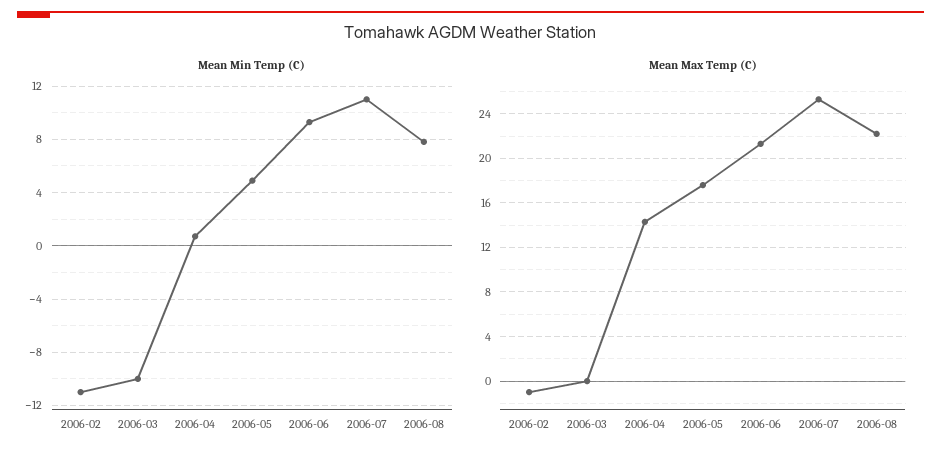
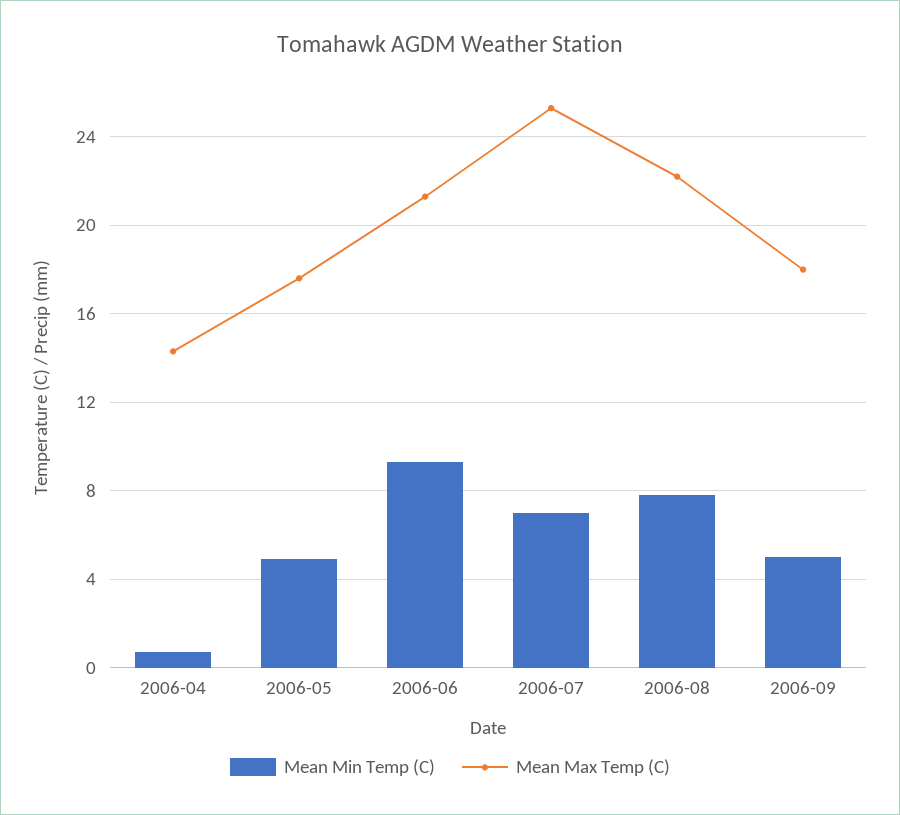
Mean Min Temp (C), 2006-02: -11 -> none
Mean Min Temp (C), 2006-03: -10 -> none
Mean Min Temp (C), 2006-07: 11 -> 7
Mean Max Temp (C), 2006-02: -1 -> none
Mean Max Temp (C), 2006-03: 0 -> none
Mean Min Temp (C), 2006-09: none -> 5
Mean Max Temp (C), 2006-09: none -> 18

